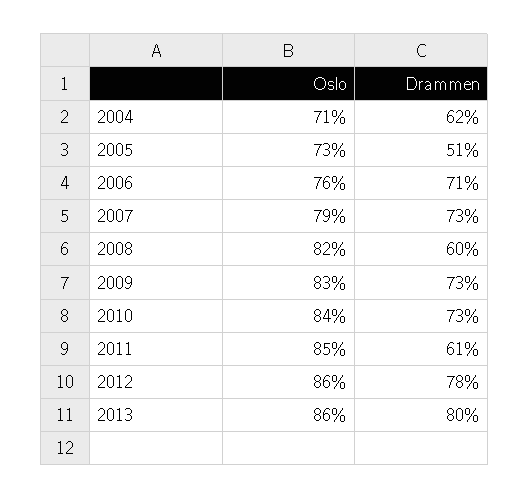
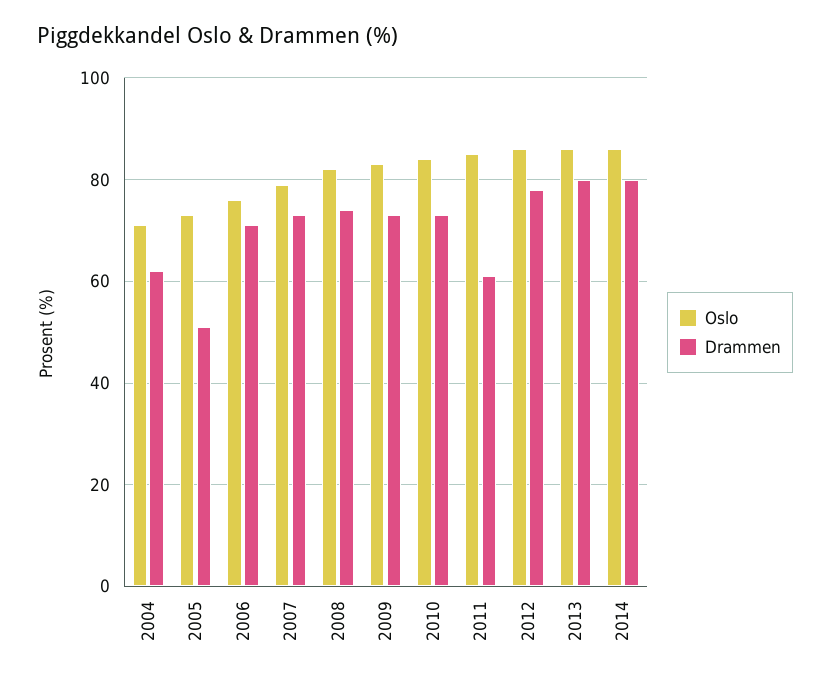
Drammen, 2008: 60 -> 75
Oslo, 2014: none -> 85
Drammen, 2014: none -> 80

